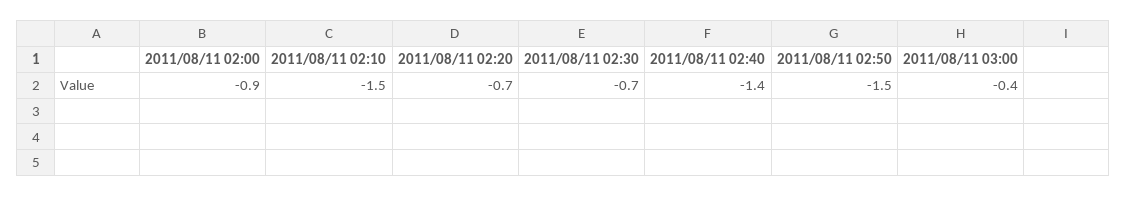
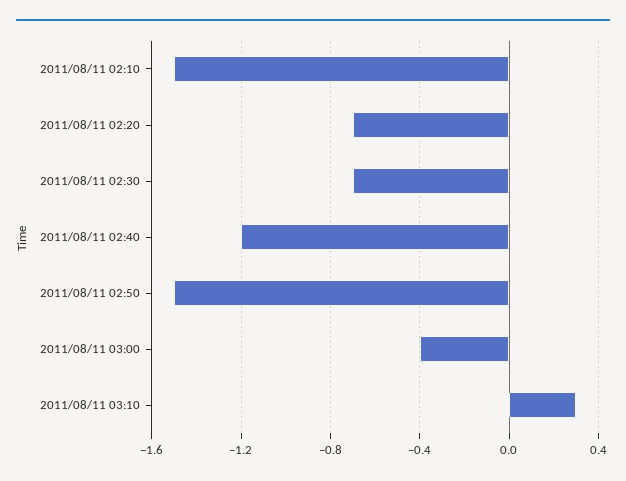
2011/08/11 02:00: -0.9 -> none
2011/08/11 02:40: -1.4 -> -1.2
2011/08/11 03:10: none -> 0.3

